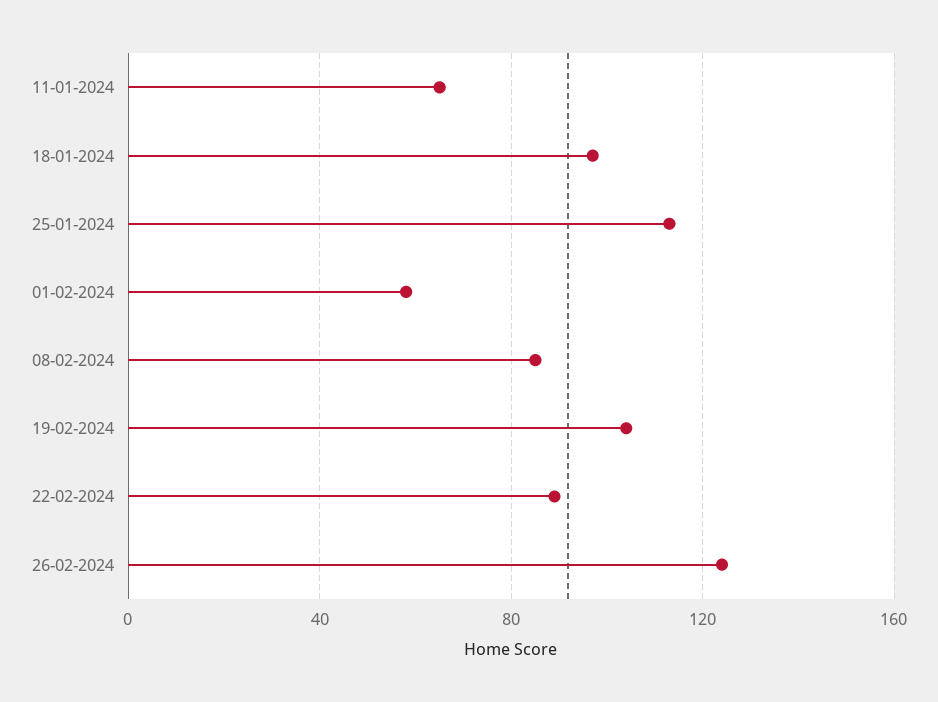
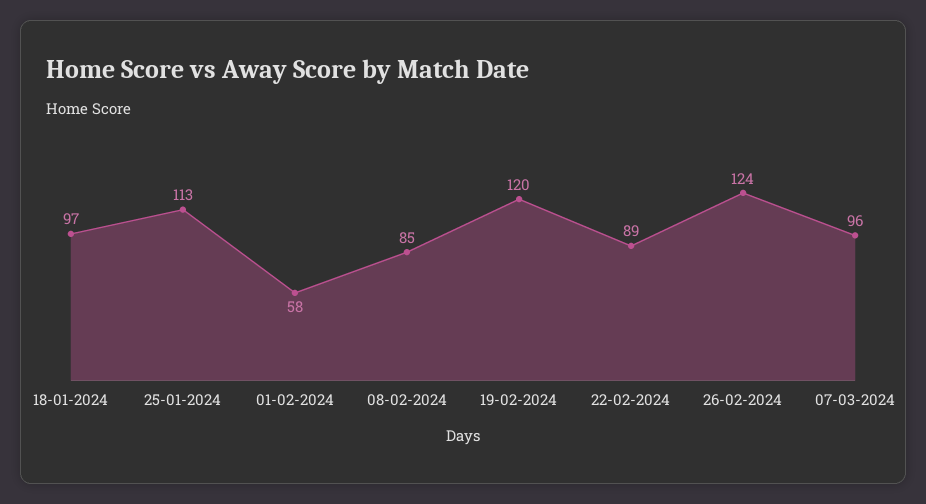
11-01-2024: 65 -> none
19-02-2024: 105 -> 120
07-03-2024: none -> 96

